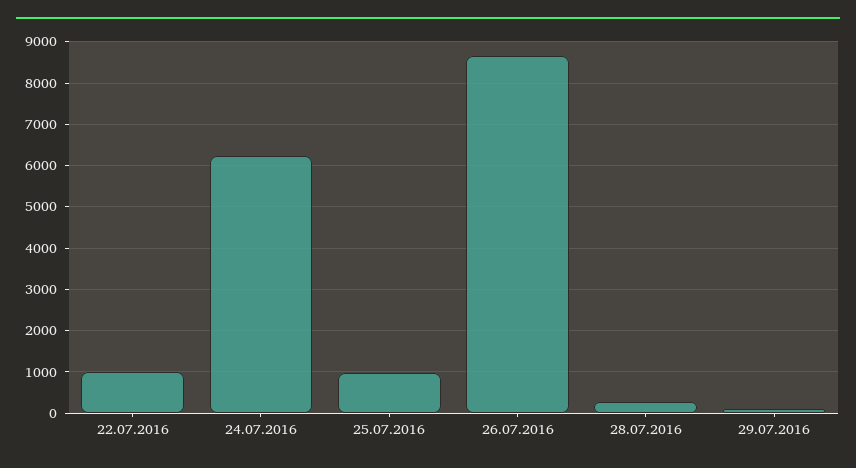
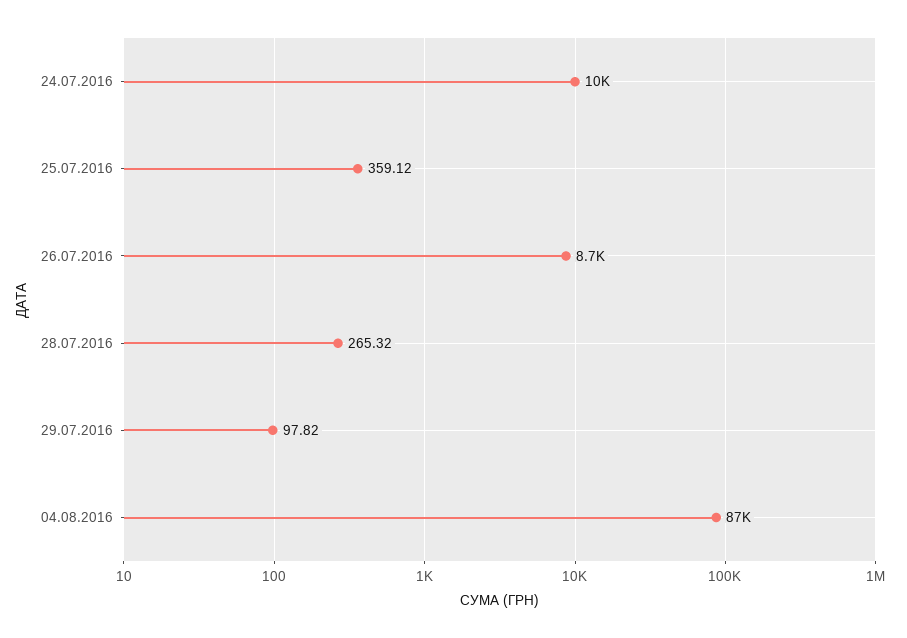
22.07.2016: 1000 -> none
24.07.2016: 6200 -> 10000
25.07.2016: 1000 -> 359.12
04.08.2016: none -> 87000

